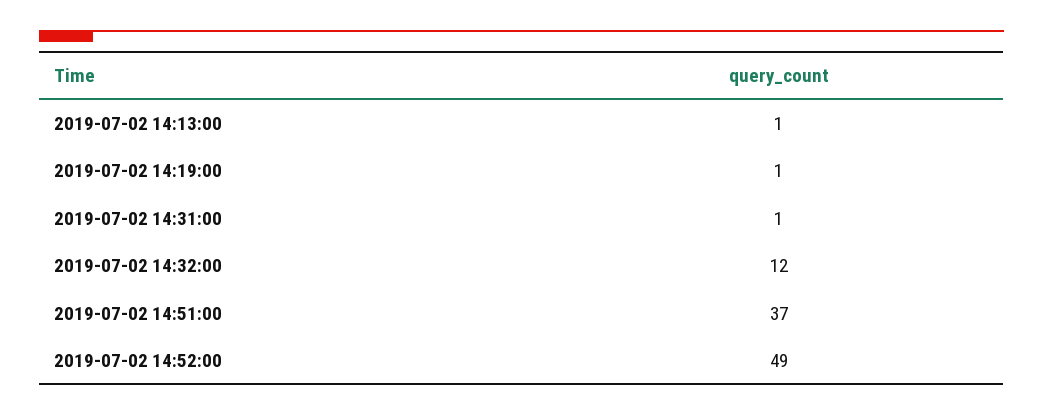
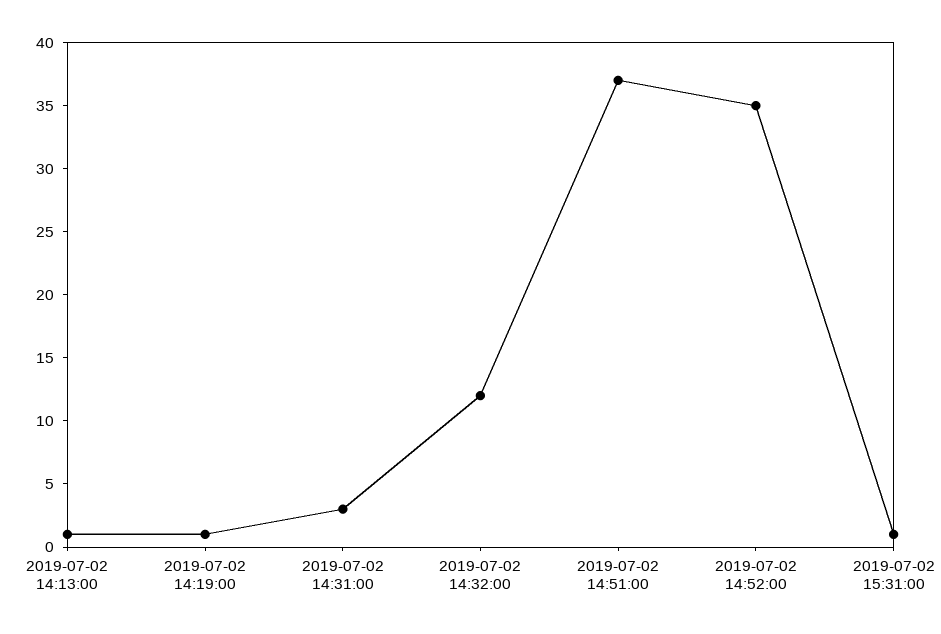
2019-07-02 14:31:00: 1 -> 3
2019-07-02 14:52:00: 49 -> 35
2019-07-02 15:31:00: none -> 1

